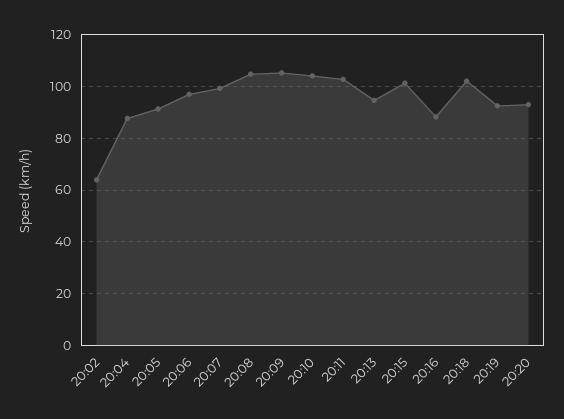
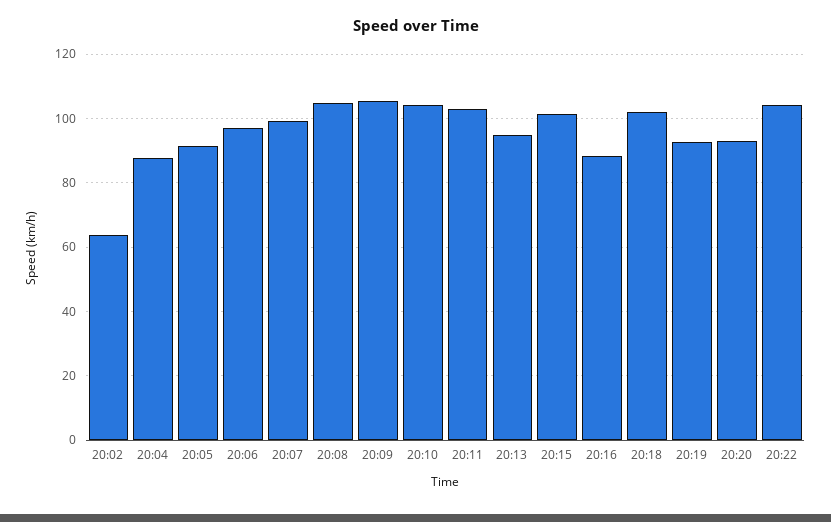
20:22: none -> 104

